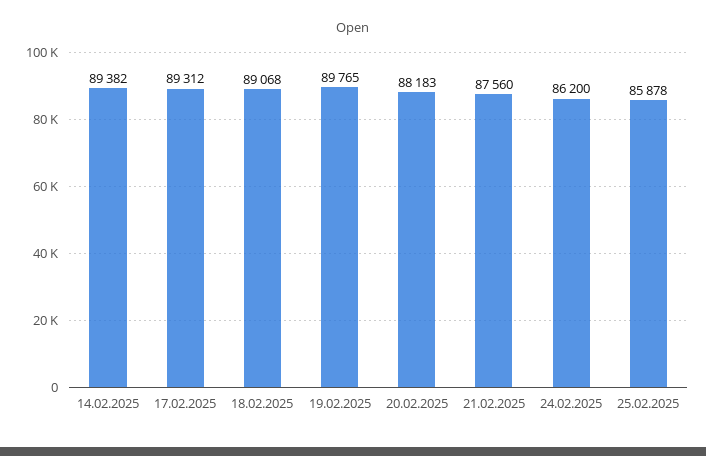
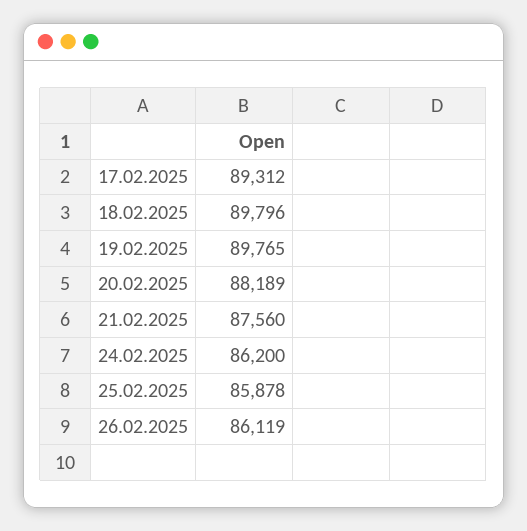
14.02.2025: 89382 -> none
18.02.2025: 89068 -> 89796
20.02.2025: 88183 -> 88189
26.02.2025: none -> 86119

